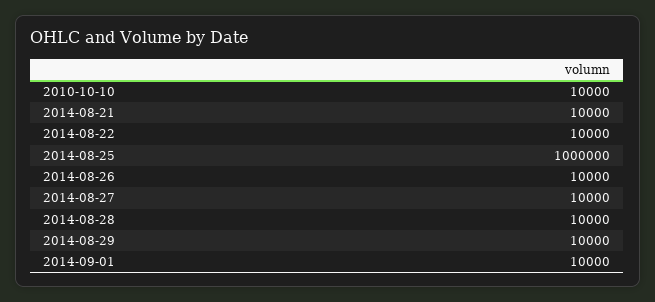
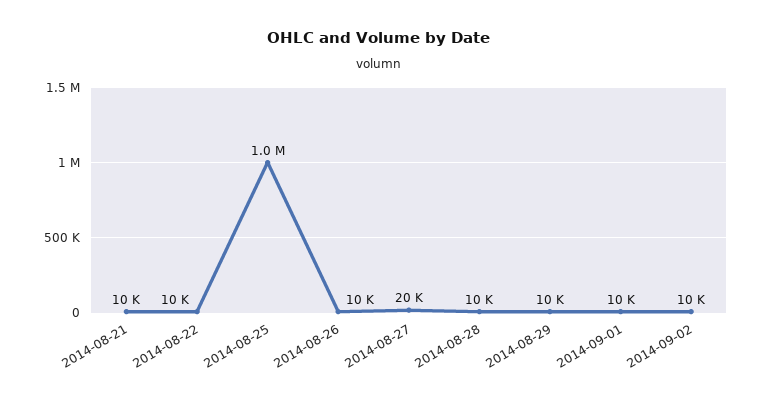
2010-10-10: 10000 -> none
2014-08-27: 10000 -> 20000
2014-09-02: none -> 10000

